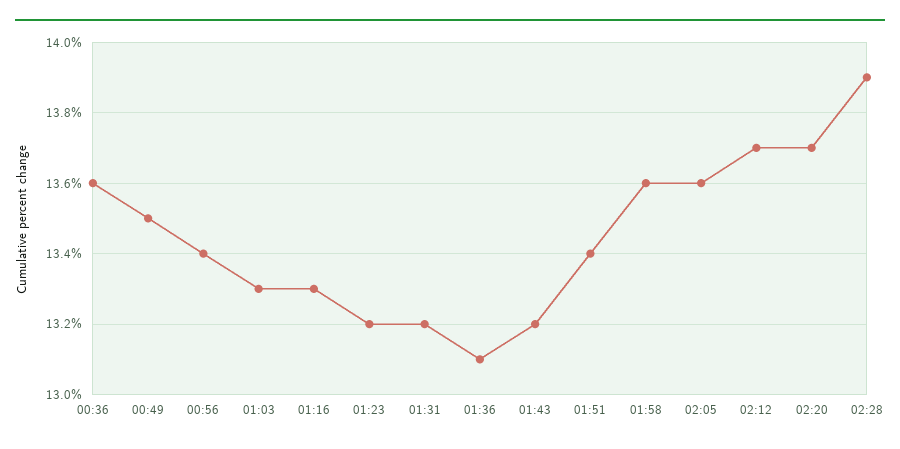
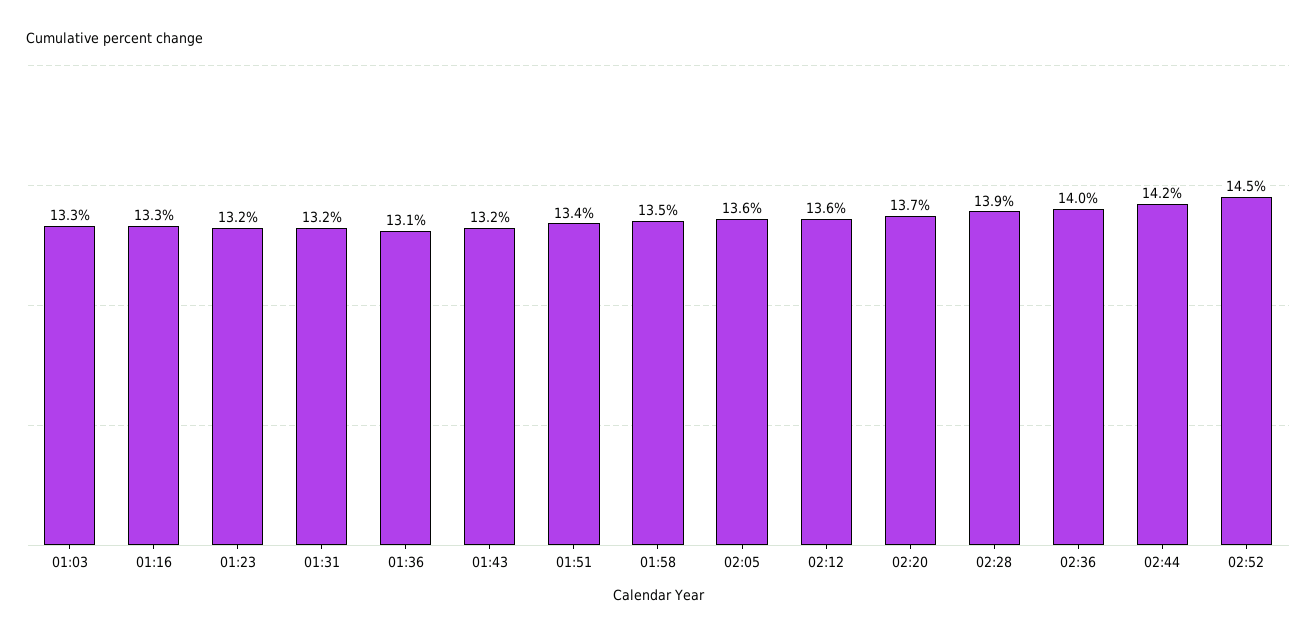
00:36: 13.6 -> none
00:49: 13.5 -> none
00:56: 13.4 -> none
01:58: 13.6 -> 13.5
02:12: 13.7 -> 13.6
02:36: none -> 14
02:44: none -> 14.2
02:52: none -> 14.5

